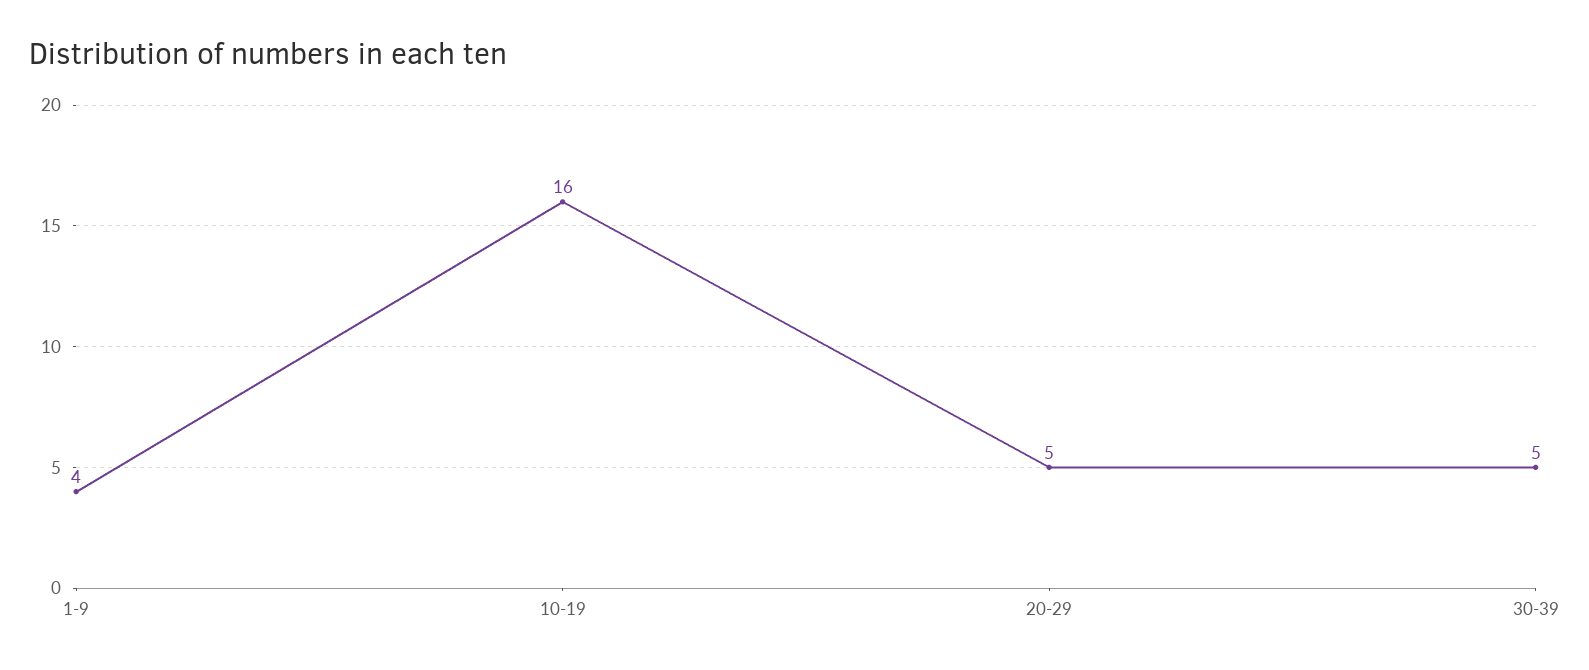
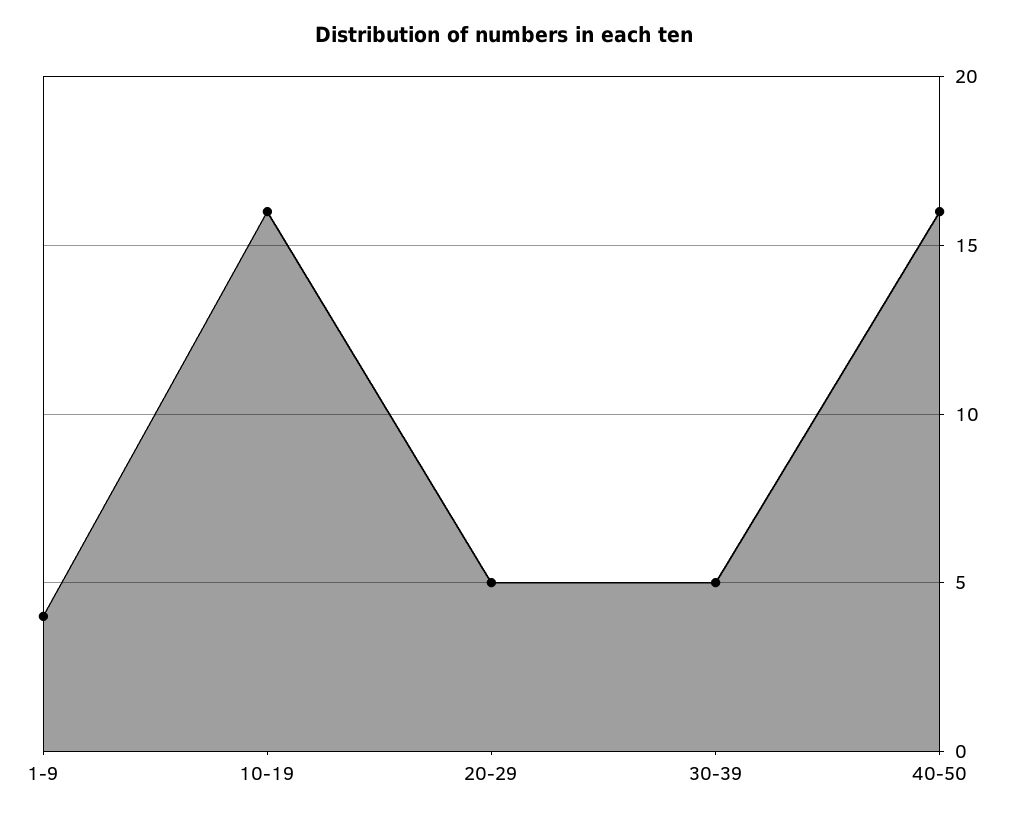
40-50: none -> 16

